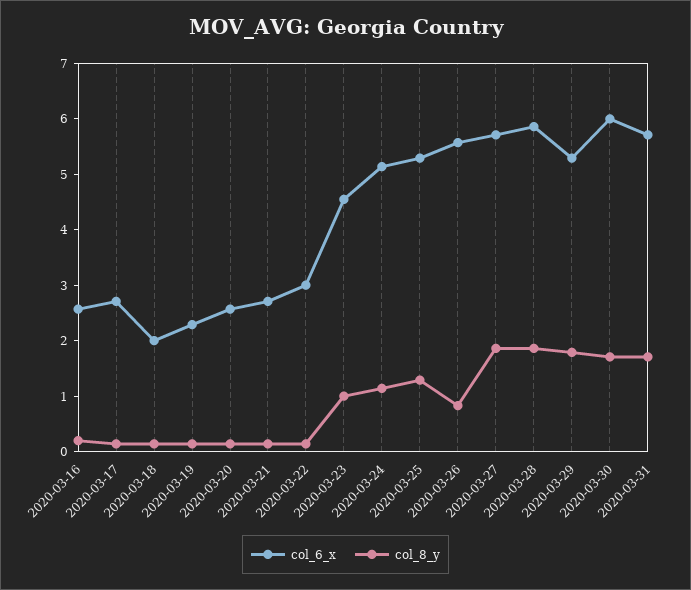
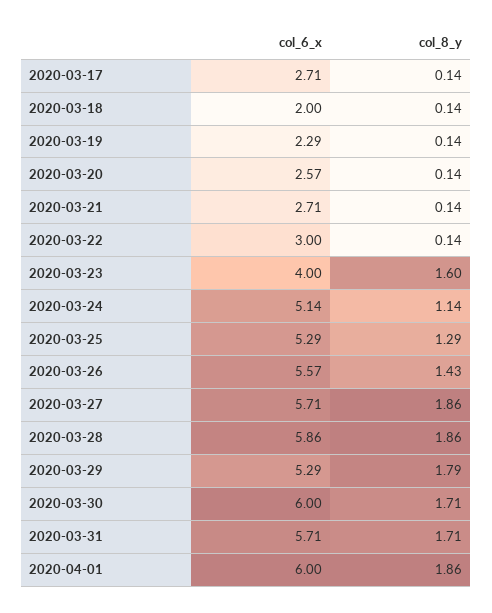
col_6_x, 2020-03-16: 2.6 -> none
col_8_y, 2020-03-16: 0.2 -> none
col_6_x, 2020-03-23: 4.6 -> 4
col_8_y, 2020-03-23: 1 -> 1.6
col_8_y, 2020-03-26: 0.8 -> 1.43
col_6_x, 2020-04-01: none -> 6
col_8_y, 2020-04-01: none -> 1.86

